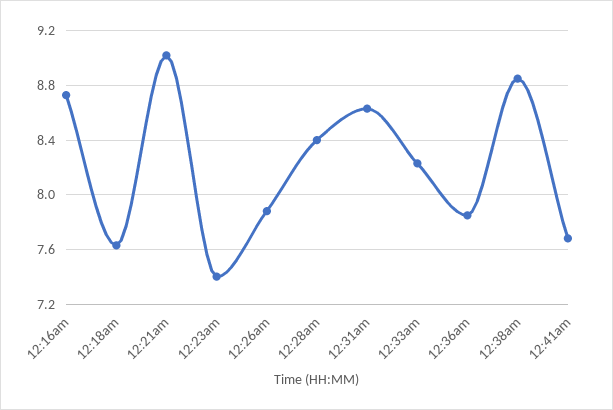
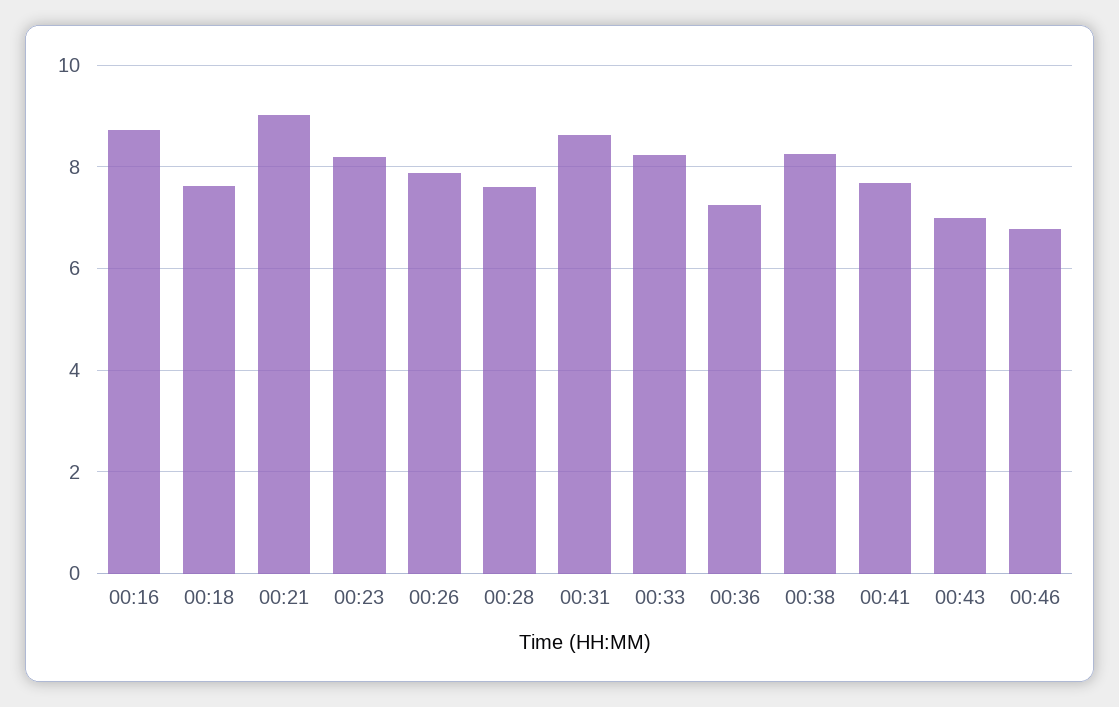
12:23am: 7.4 -> 8.2
12:28am: 8.4 -> 7.6
12:36am: 7.85 -> 7.2
12:38am: 8.85 -> 8.2
00:43: none -> 7
00:46: none -> 6.8

